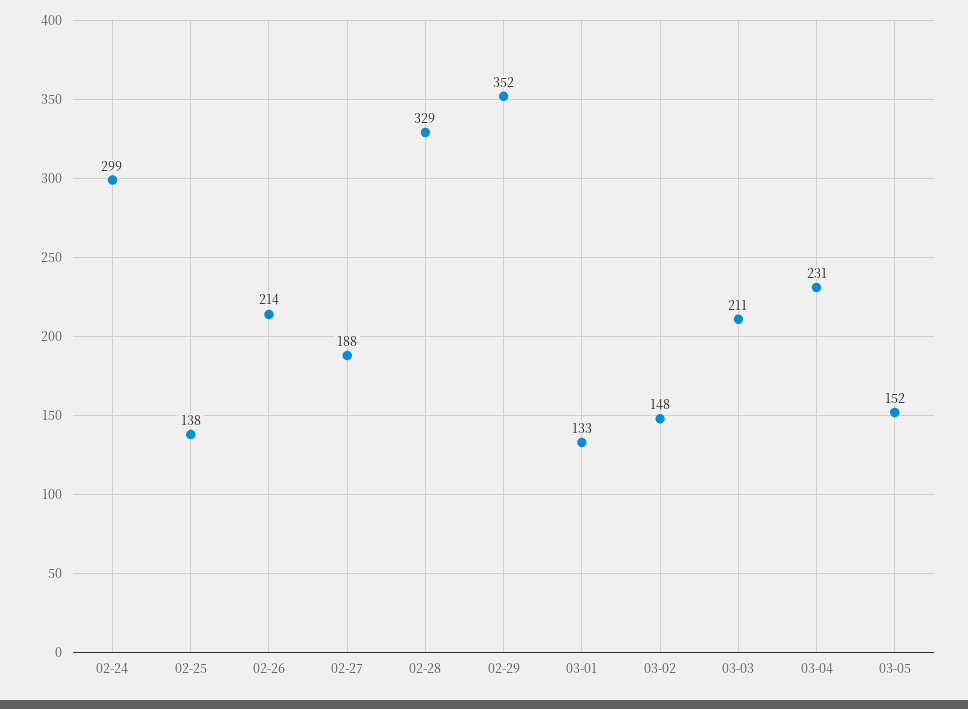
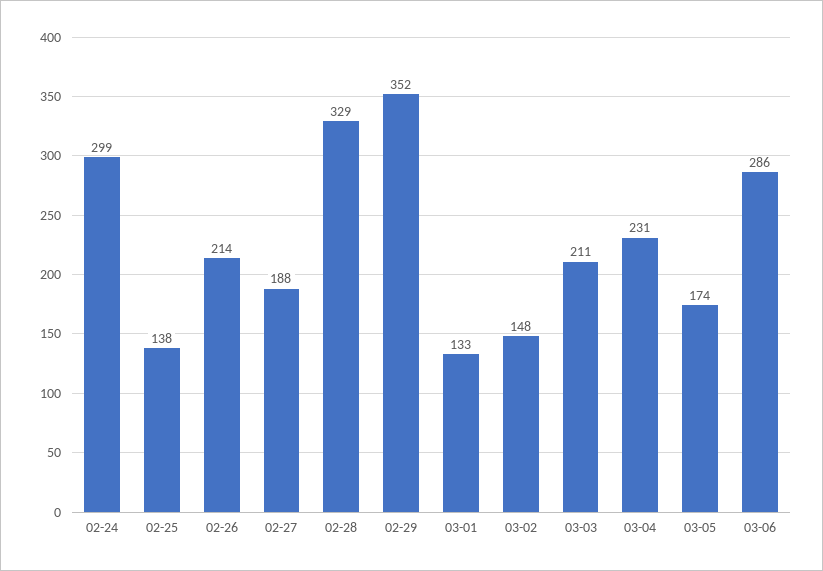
03-05: 152 -> 174
03-06: none -> 286

